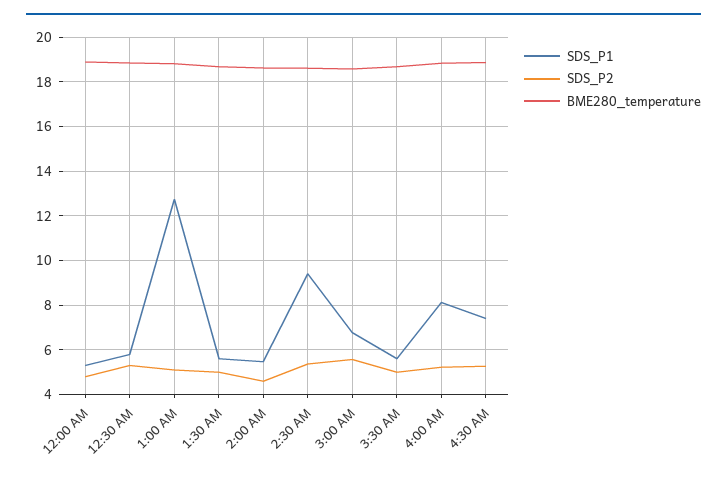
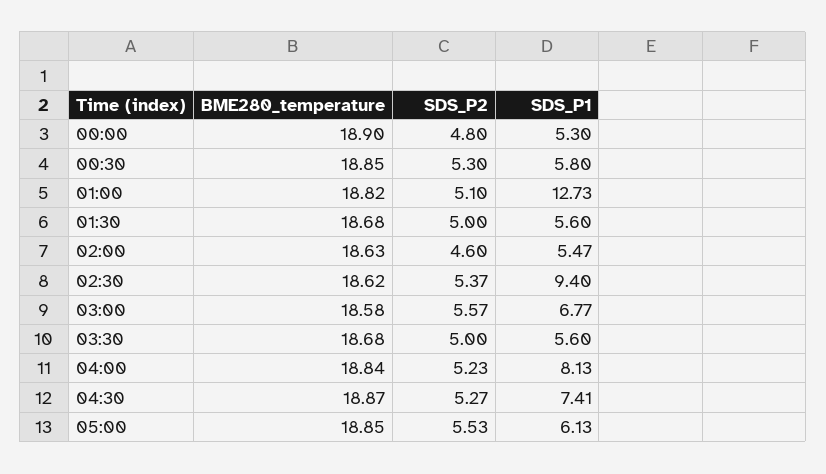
BME280_temperature, 05:00: none -> 18.85
SDS_P2, 05:00: none -> 5.53
SDS_P1, 05:00: none -> 6.13

